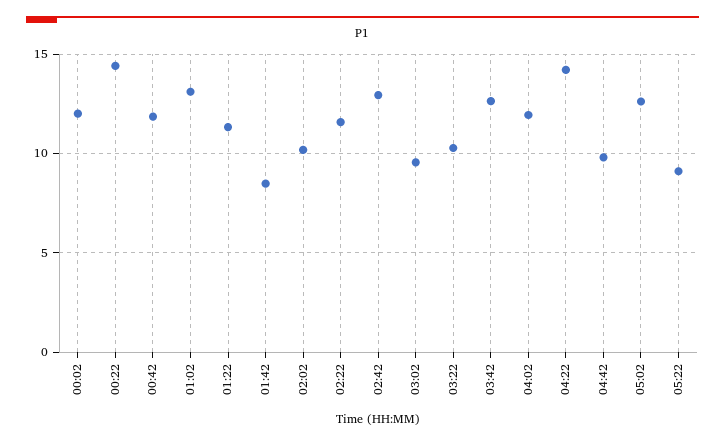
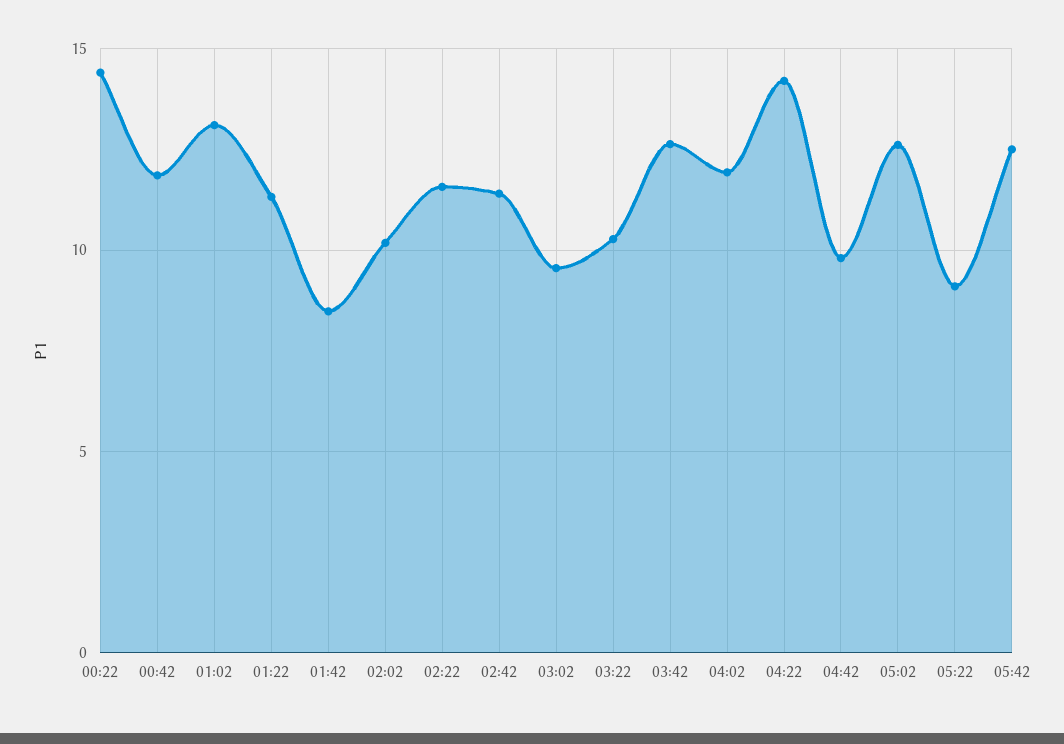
00:02: 12 -> none
02:42: 13 -> 11.5
05:42: none -> 12.5

